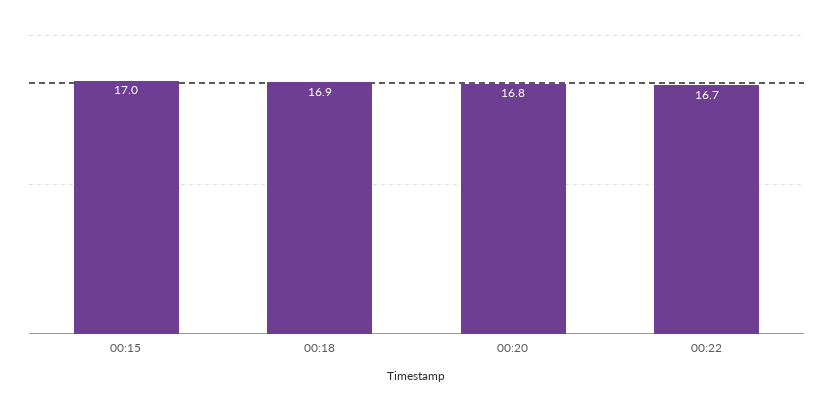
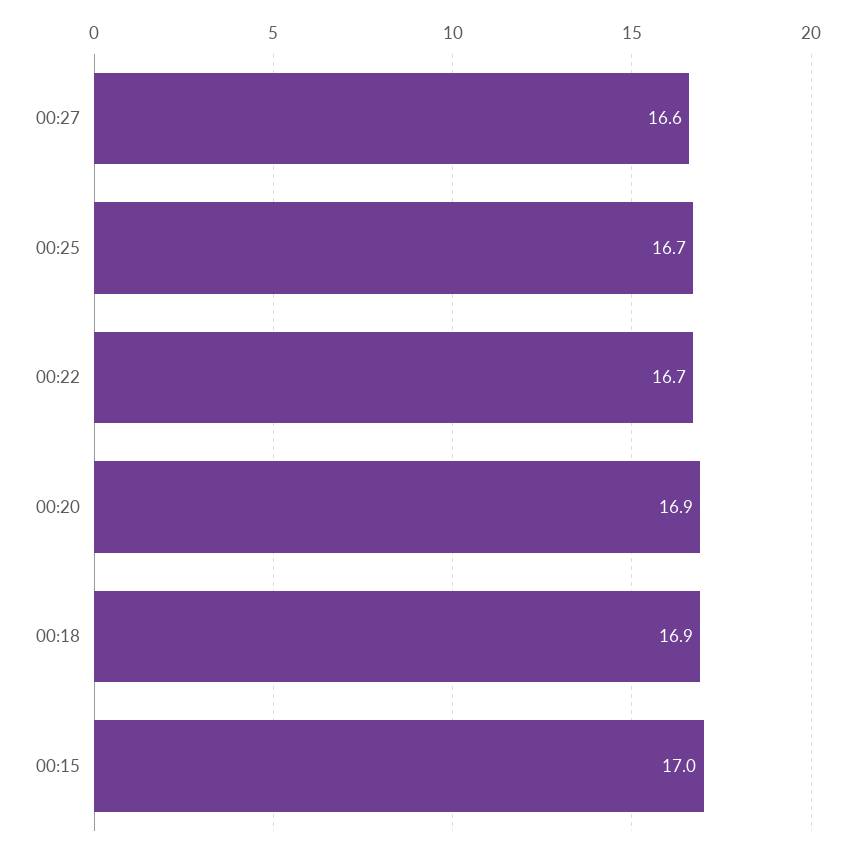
00:20: 16.8 -> 16.9
00:27: none -> 16.6
00:25: none -> 16.7

